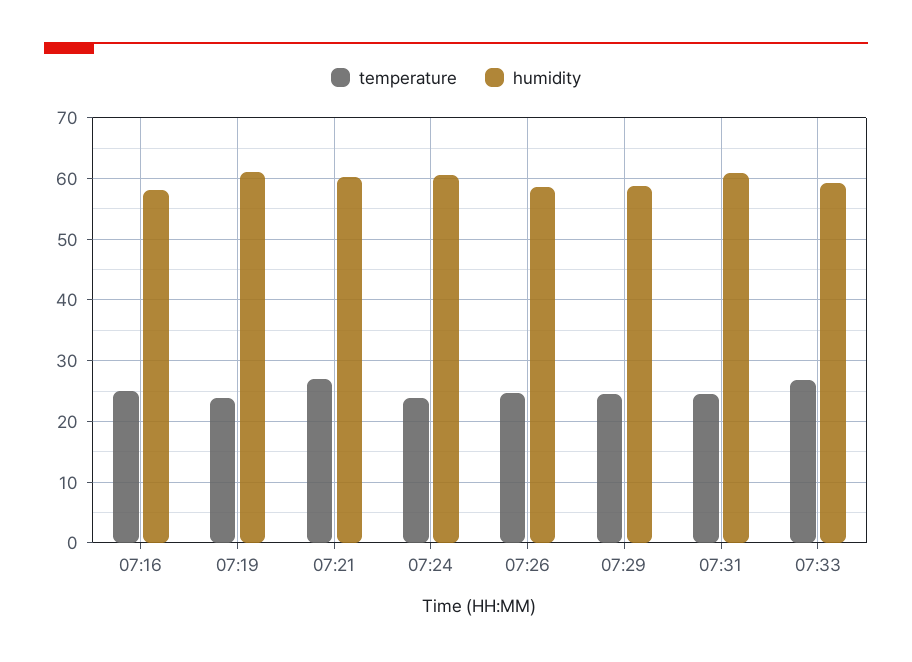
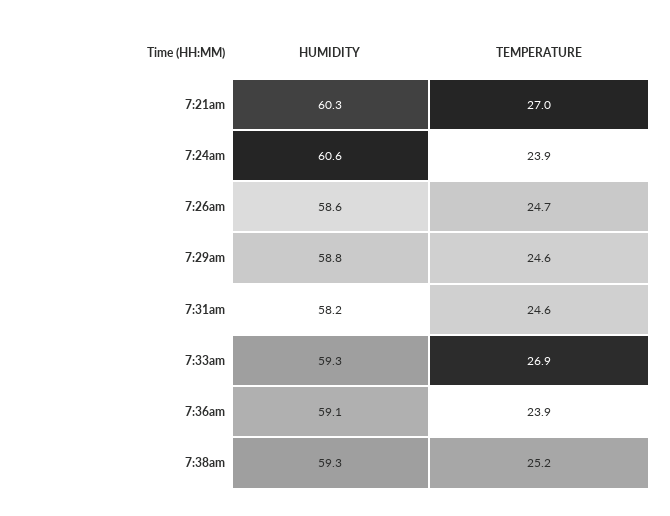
temperature, 07:16: 25 -> none
humidity, 07:16: 58 -> none
temperature, 07:19: 24 -> none
humidity, 07:19: 61 -> none
humidity, 07:31: 61 -> 58.2
humidity, 7:36am: none -> 59.1
temperature, 7:36am: none -> 23.9
humidity, 7:38am: none -> 59.3
temperature, 7:38am: none -> 25.2

